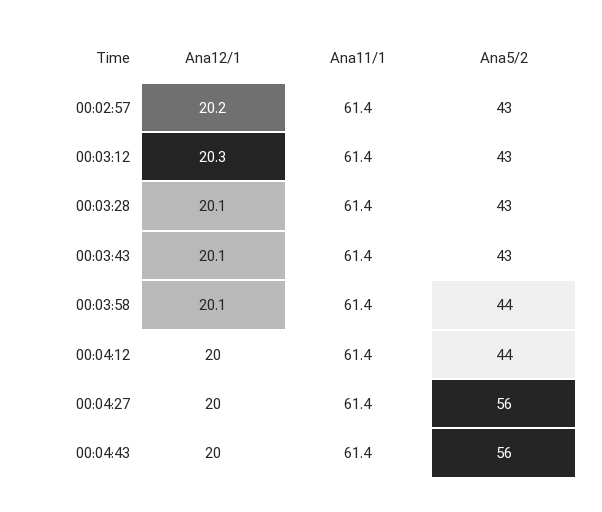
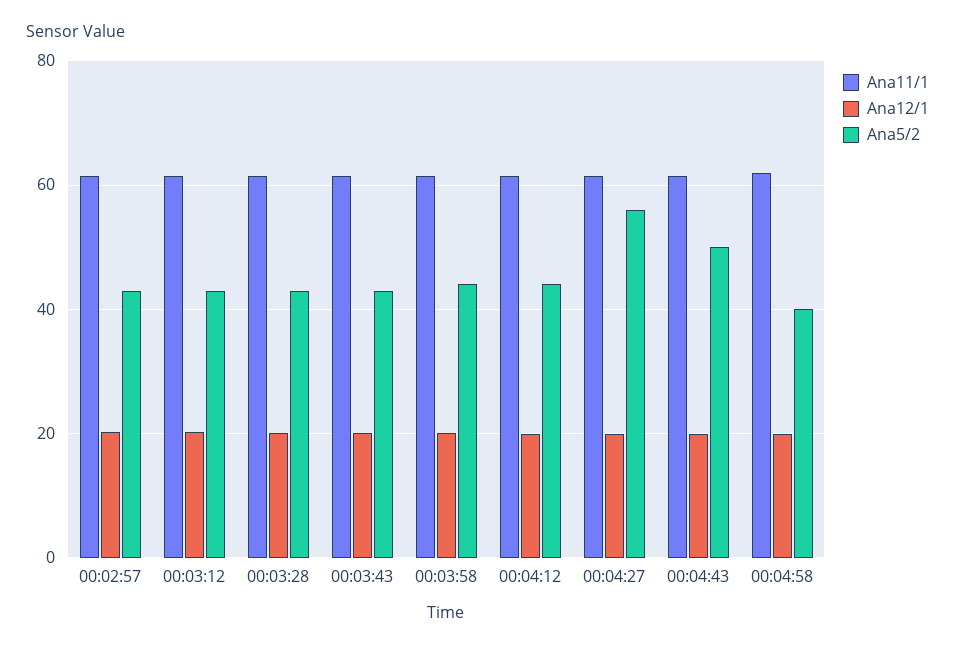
Ana5/2, 00:04:43: 56 -> 50
Ana11/1, 00:04:58: none -> 62
Ana12/1, 00:04:58: none -> 20
Ana5/2, 00:04:58: none -> 40

